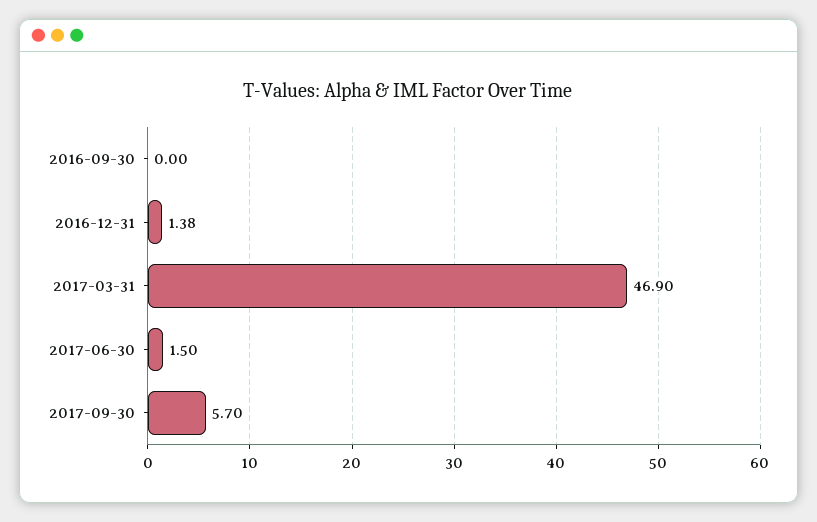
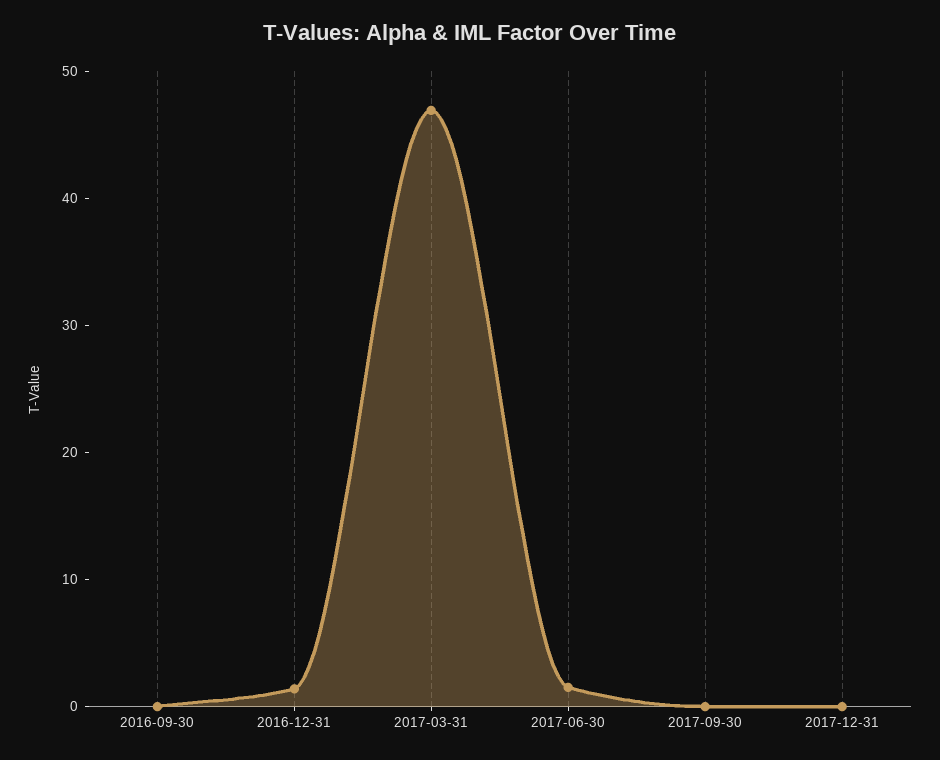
2017-09-30: 5.7 -> 0
2017-12-31: none -> 0

